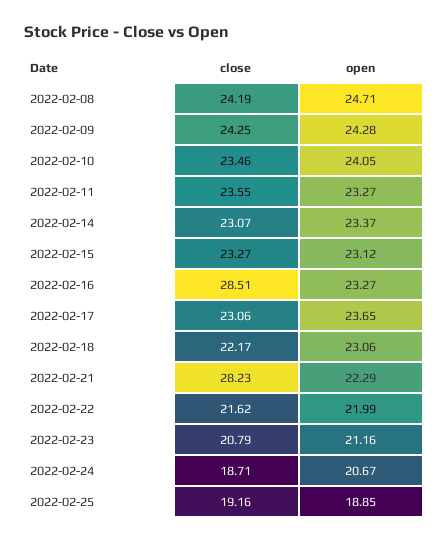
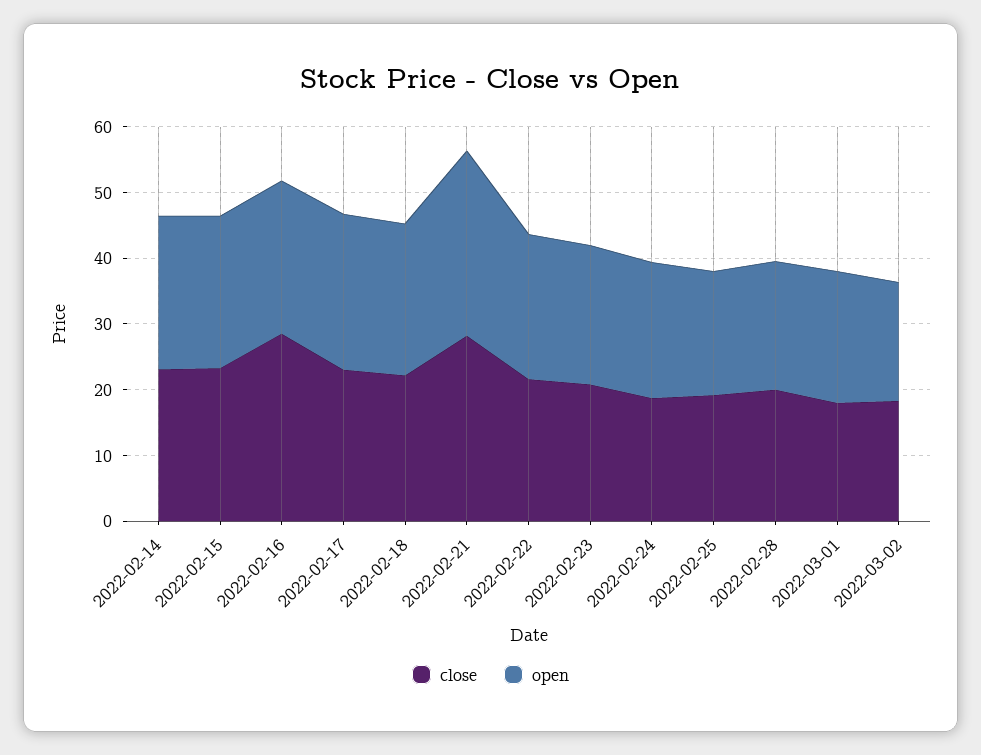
close, 2022-02-08: 24.19 -> none
open, 2022-02-08: 24.71 -> none
close, 2022-02-09: 24.25 -> none
open, 2022-02-09: 24.28 -> none
close, 2022-02-10: 23.46 -> none
open, 2022-02-10: 24.05 -> none
close, 2022-02-11: 23.55 -> none
open, 2022-02-11: 23.27 -> none
open, 2022-02-21: 22.29 -> 28
close, 2022-02-28: none -> 20
open, 2022-02-28: none -> 20
close, 2022-03-01: none -> 18
open, 2022-03-01: none -> 20
close, 2022-03-02: none -> 18
open, 2022-03-02: none -> 18

